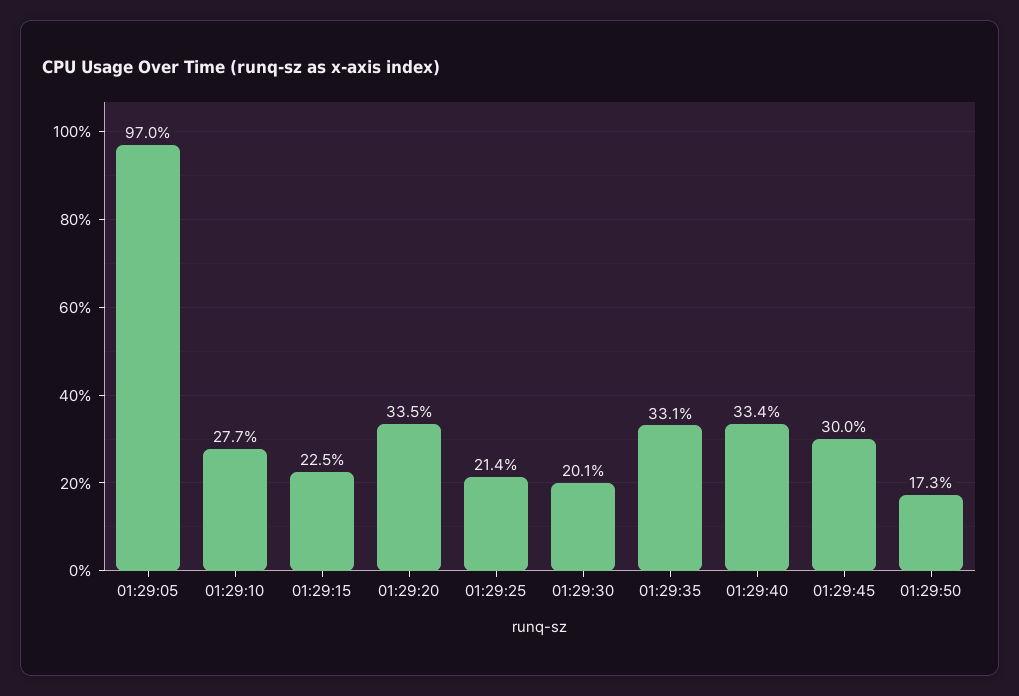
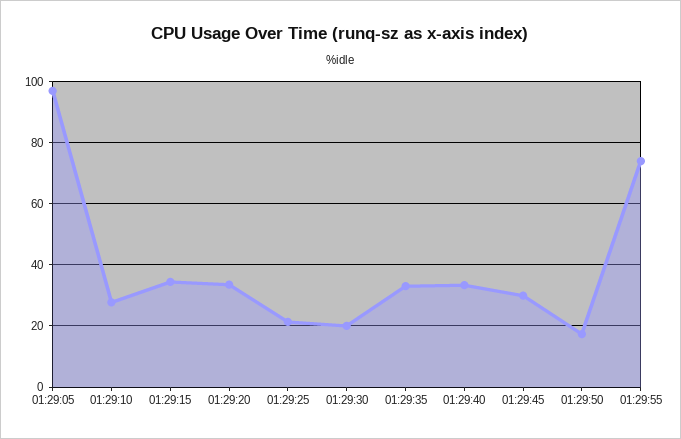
01:29:15: 22.5 -> 34
01:29:55: none -> 74

